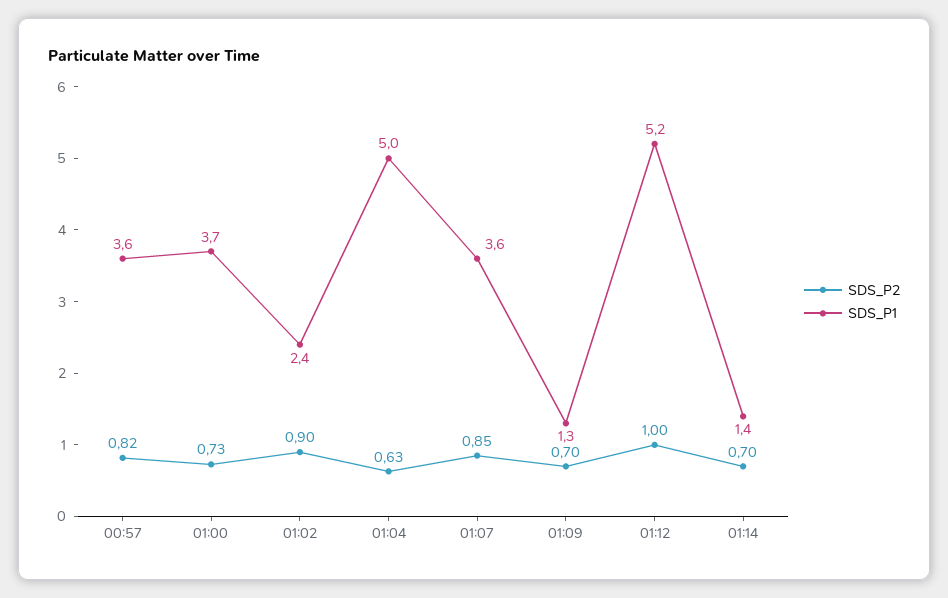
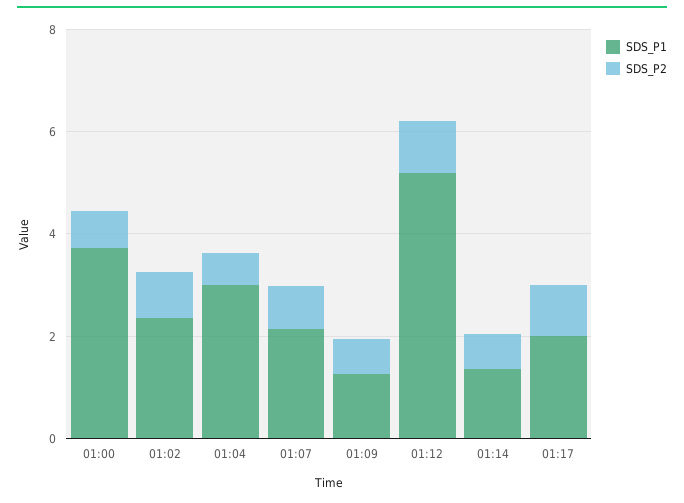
SDS_P2, 00:57: 0.82 -> none
SDS_P1, 00:57: 3.6 -> none
SDS_P1, 01:04: 5 -> 3
SDS_P1, 01:07: 3.6 -> 2
SDS_P1, 01:17: none -> 2
SDS_P2, 01:17: none -> 1

